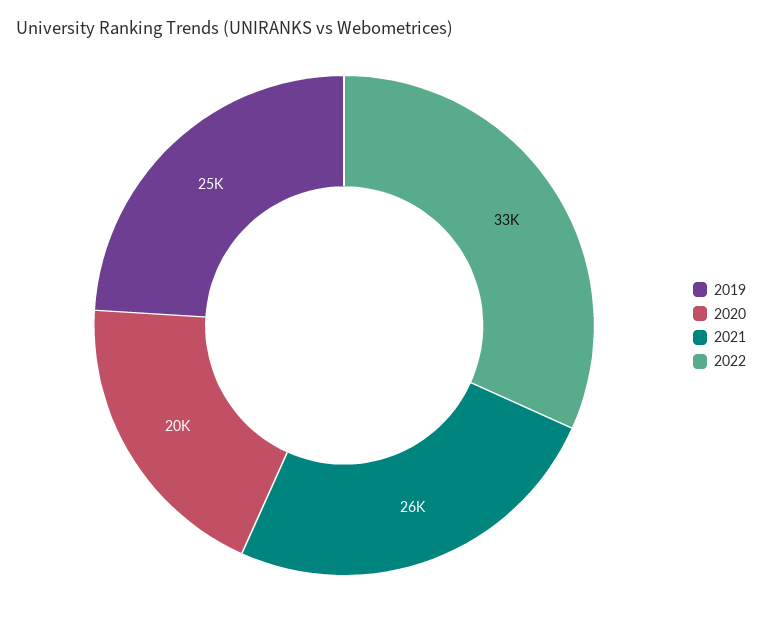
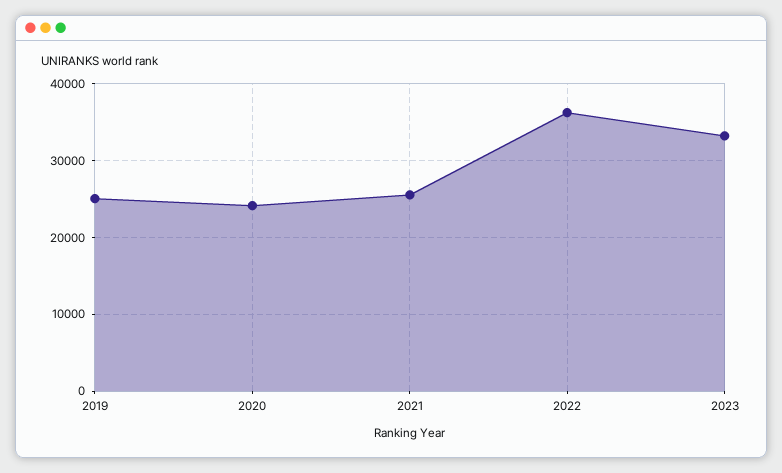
2020: 20000 -> 24000
2022: 33000 -> 36000
2023: none -> 33000

